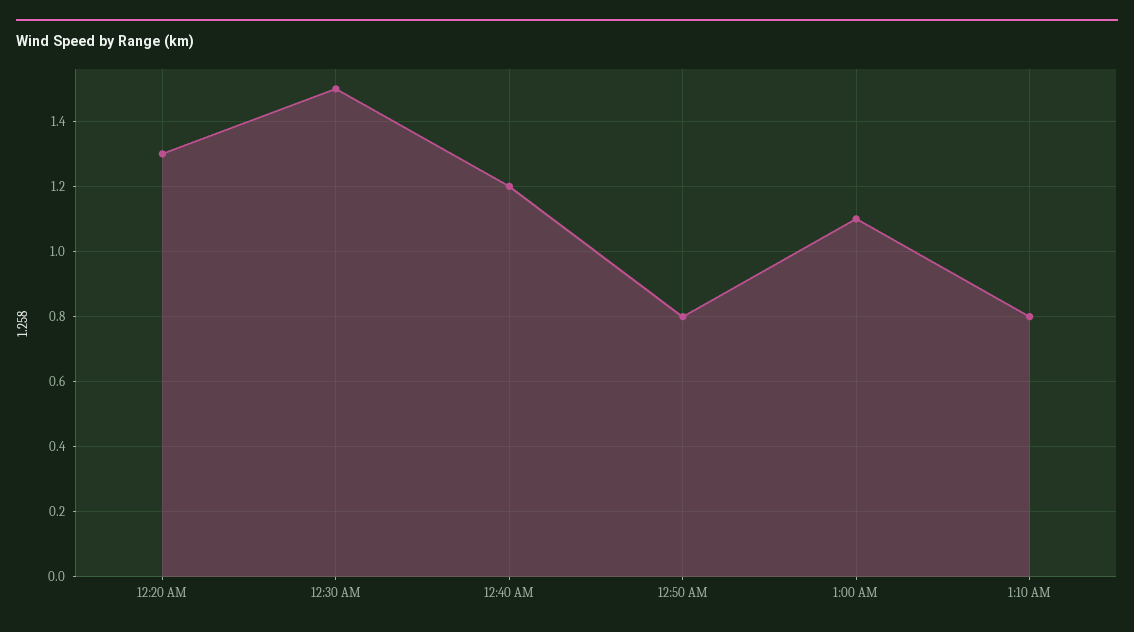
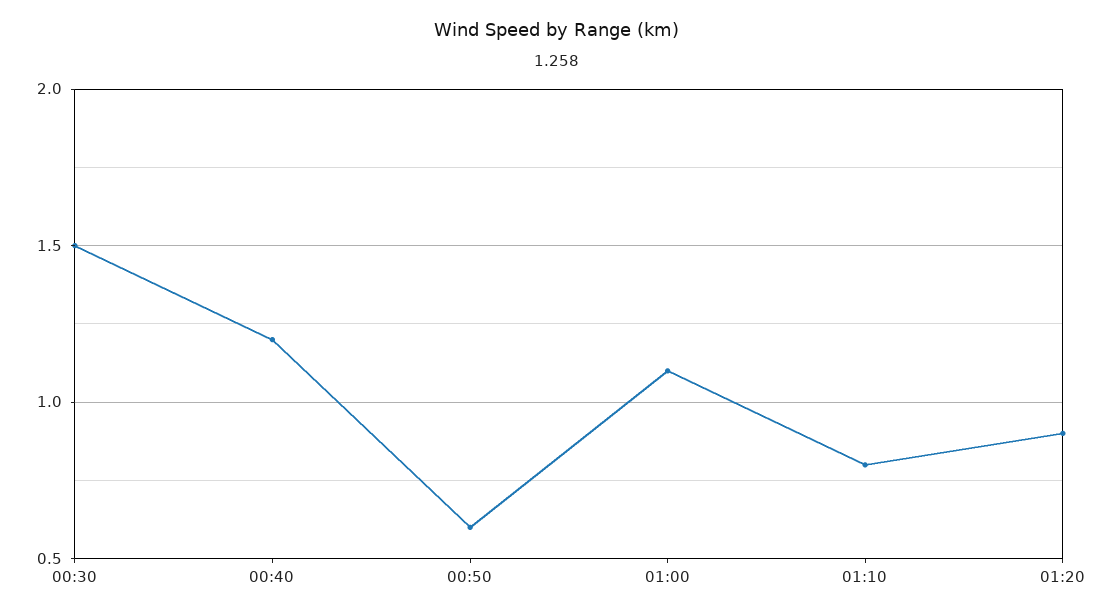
12:20 AM: 1.3 -> none
12:50 AM: 0.8 -> 0.6
01:20: none -> 0.9

